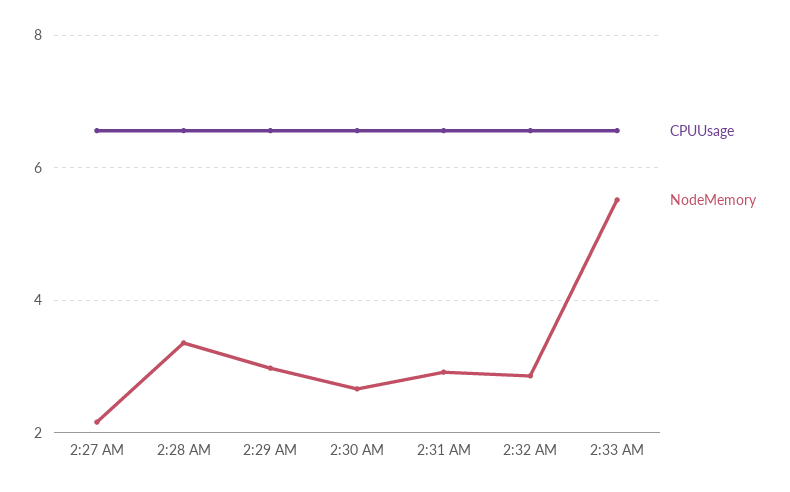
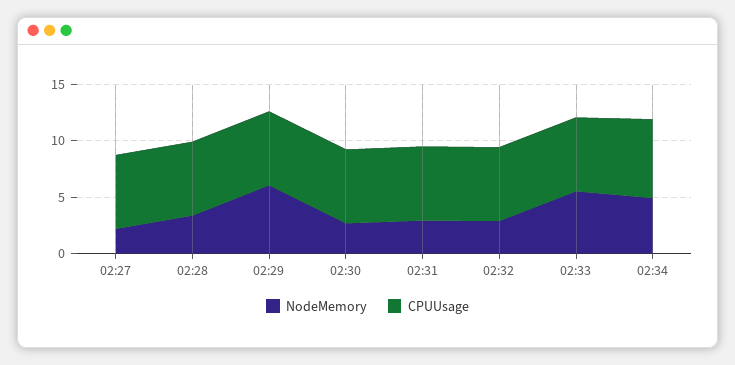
NodeMemory, 2:29 AM: 3 -> 6
NodeMemory, 02:34: none -> 5
CPUUsage, 02:34: none -> 7

